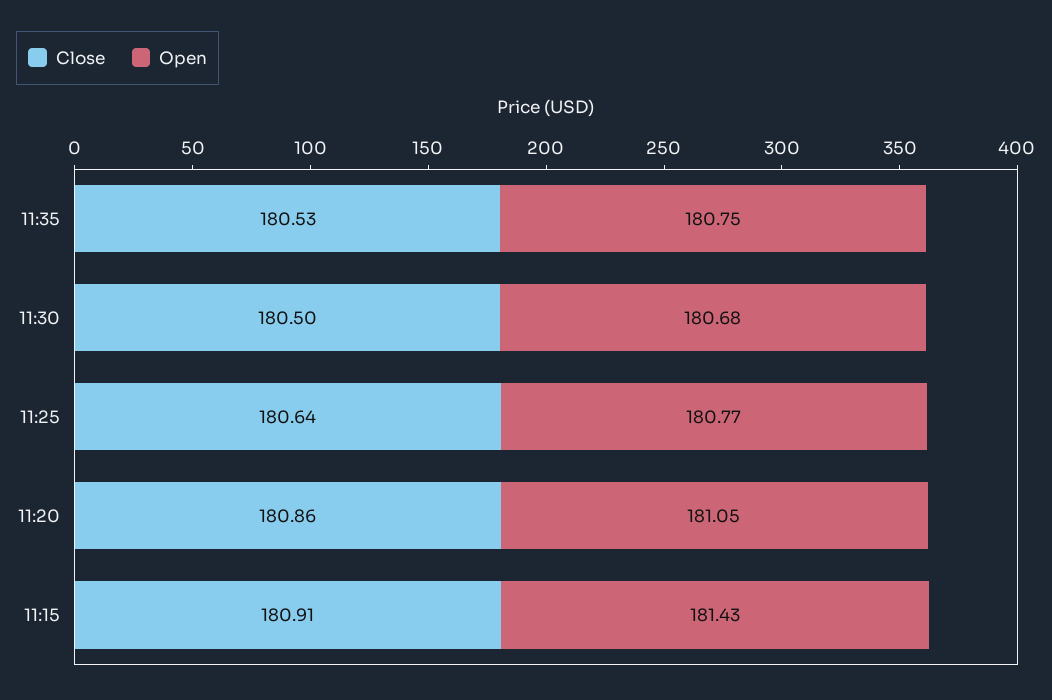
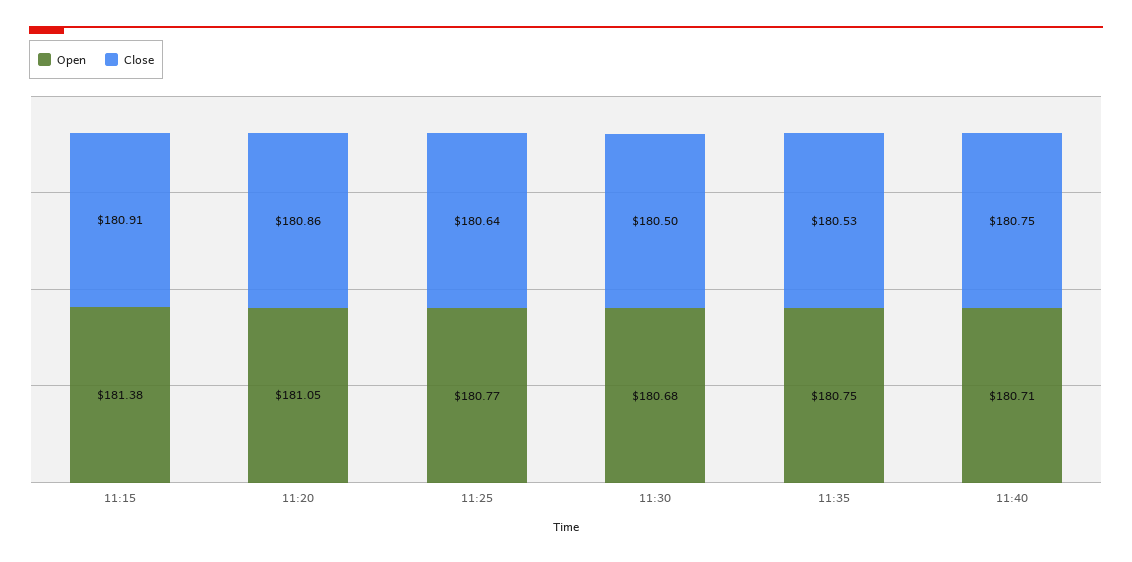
Open, 11:15: 181.43 -> 181.38
Open, 11:40: none -> 180.71
Close, 11:40: none -> 180.75

